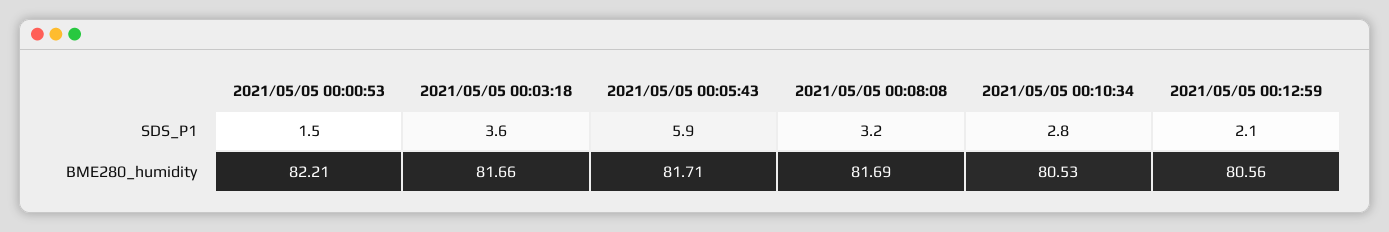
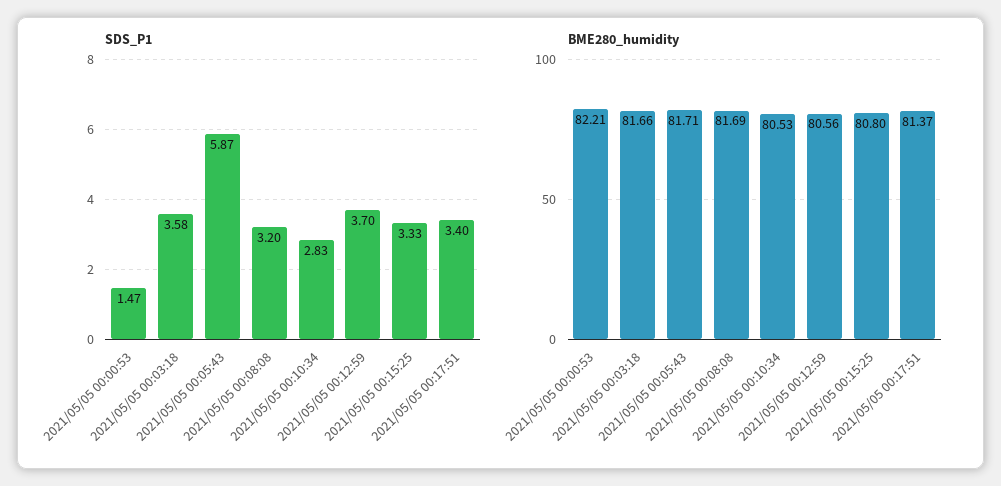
SDS_P1, 2021/05/05 00:12:59: 2.1 -> 3.7
SDS_P1, 2021/05/05 00:15:25: none -> 3.33
SDS_P1, 2021/05/05 00:17:51: none -> 3.4
BME280_humidity, 2021/05/05 00:15:25: none -> 80.8
BME280_humidity, 2021/05/05 00:17:51: none -> 81.37

